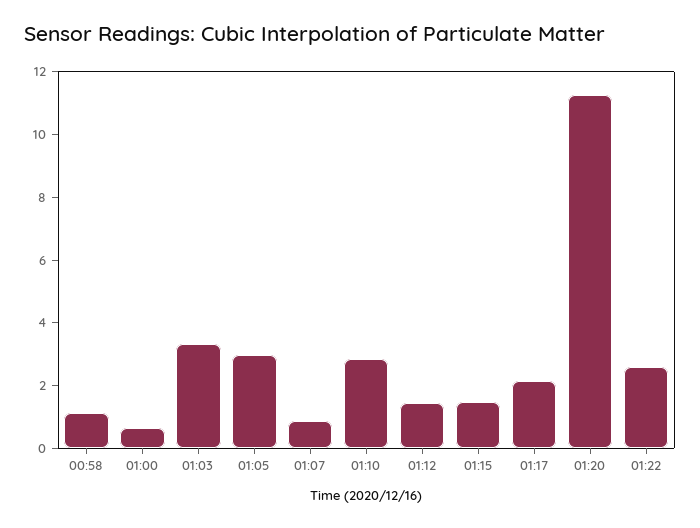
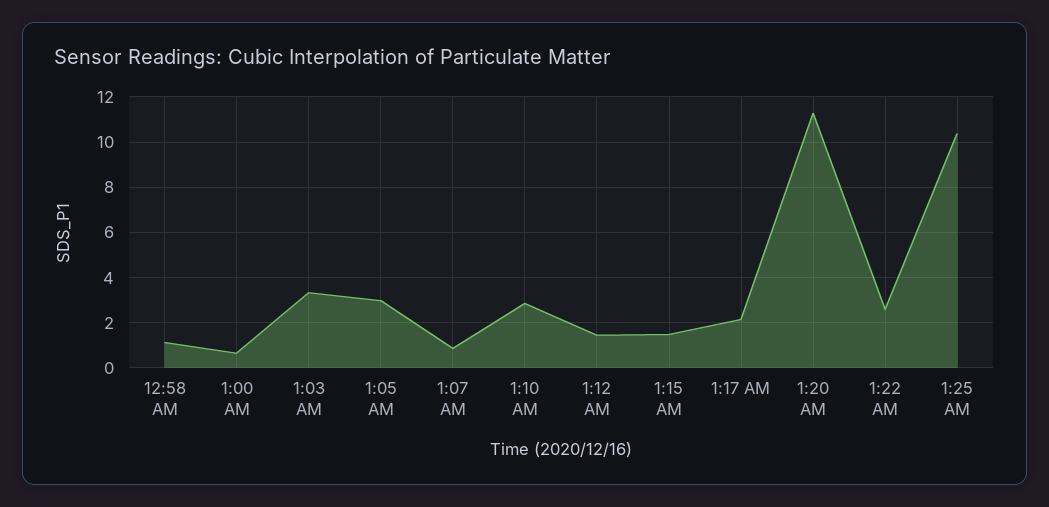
1:25 AM: none -> 10.5

